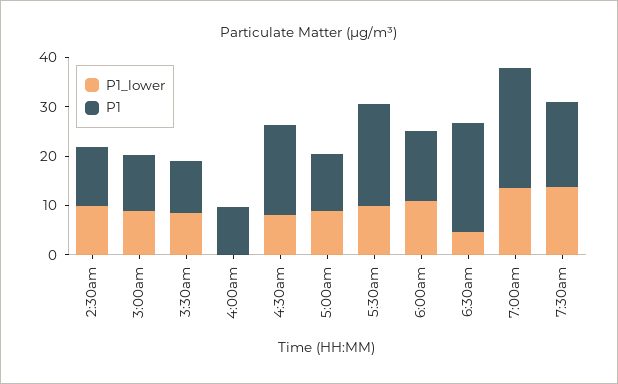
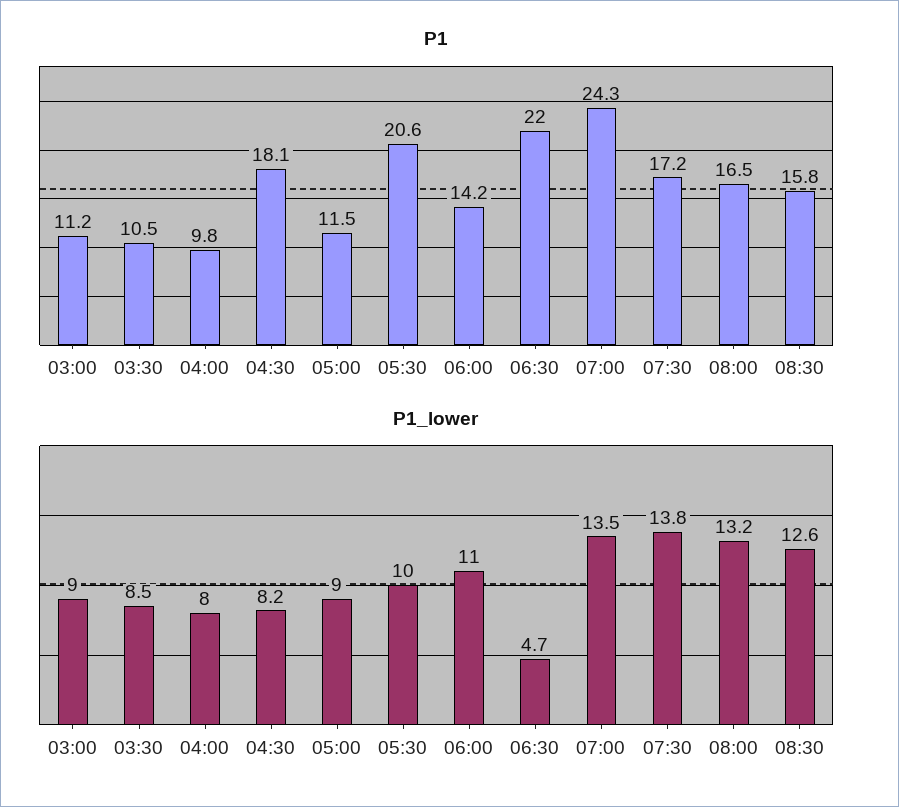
P1_lower, 2:30am: 10 -> none
P1, 2:30am: 12 -> none
P1_lower, 4:00am: 0 -> 8
P1, 08:00: none -> 16.5
P1, 08:30: none -> 15.8
P1_lower, 08:00: none -> 13.2
P1_lower, 08:30: none -> 12.6

